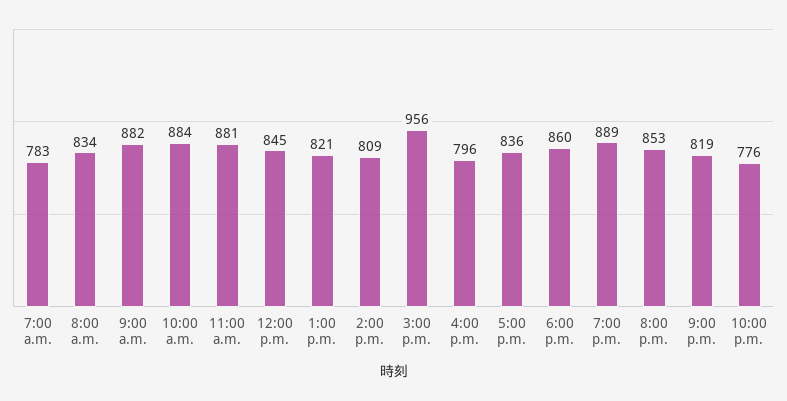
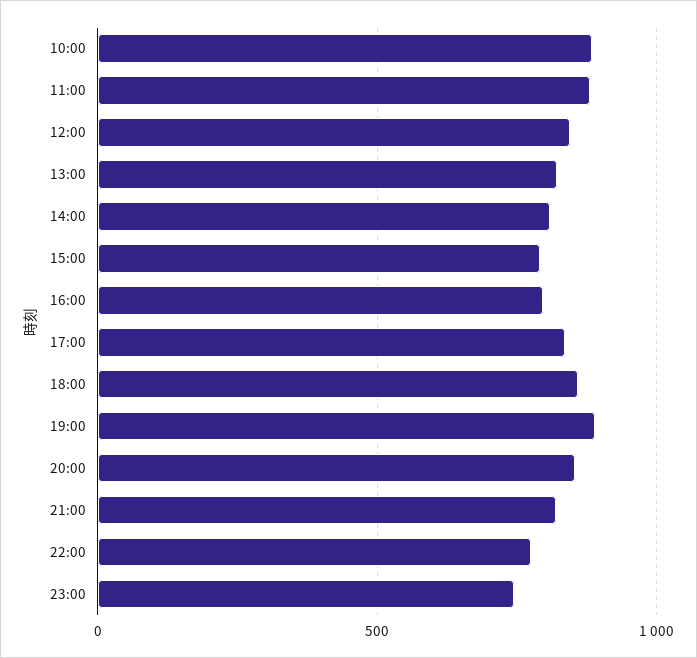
7:00 a.m.: 783 -> none
8:00 a.m.: 834 -> none
9:00 a.m.: 882 -> none
3:00 p.m.: 956 -> 800
23:00: none -> 750

